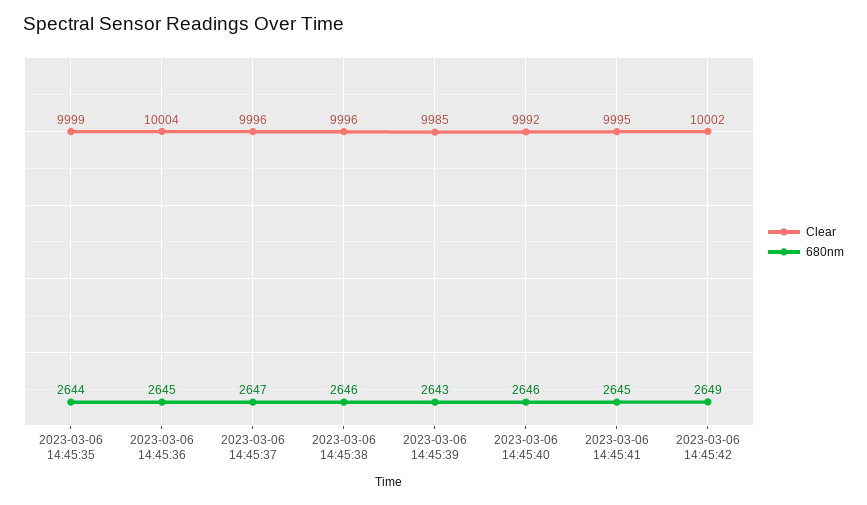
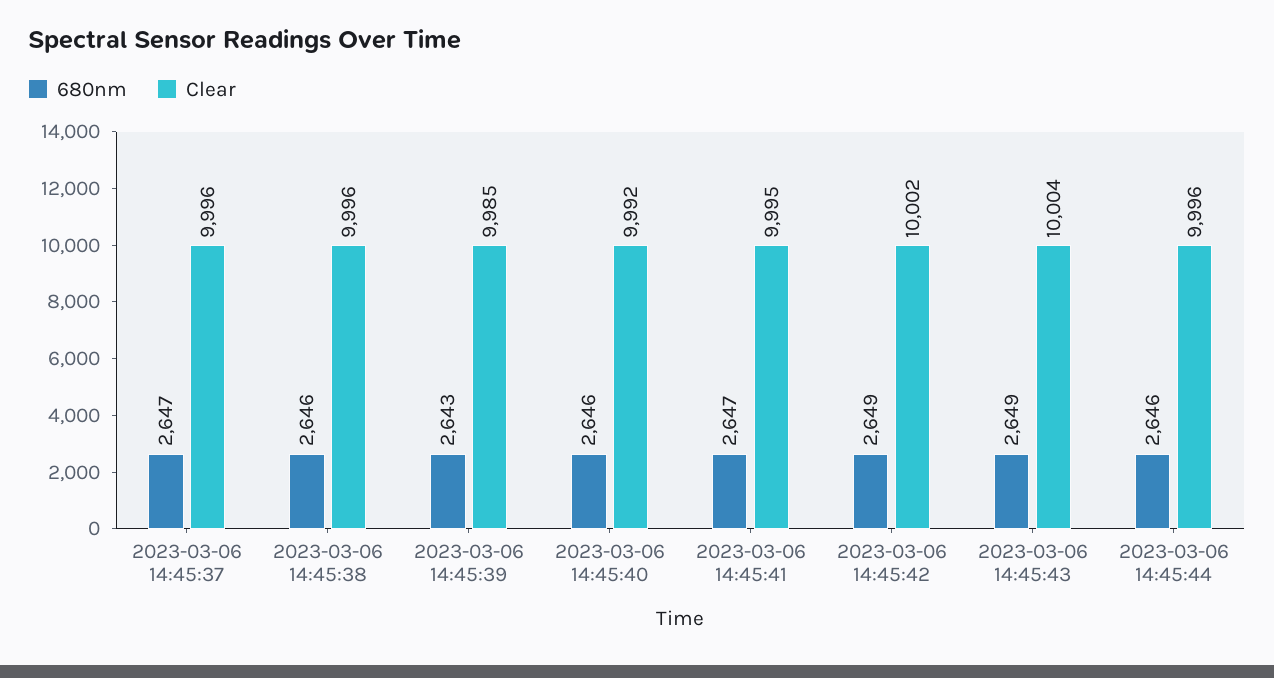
Clear, 2023-03-06 14:45:35: 9999 -> none
680nm, 2023-03-06 14:45:35: 2644 -> none
Clear, 2023-03-06 14:45:36: 10004 -> none
680nm, 2023-03-06 14:45:36: 2645 -> none
680nm, 2023-03-06 14:45:41: 2645 -> 2647
680nm, 2023-03-06 14:45:43: none -> 2649
Clear, 2023-03-06 14:45:43: none -> 10004
680nm, 2023-03-06 14:45:44: none -> 2646
Clear, 2023-03-06 14:45:44: none -> 9996

